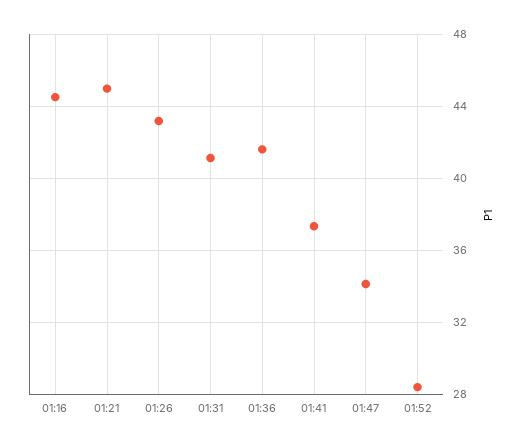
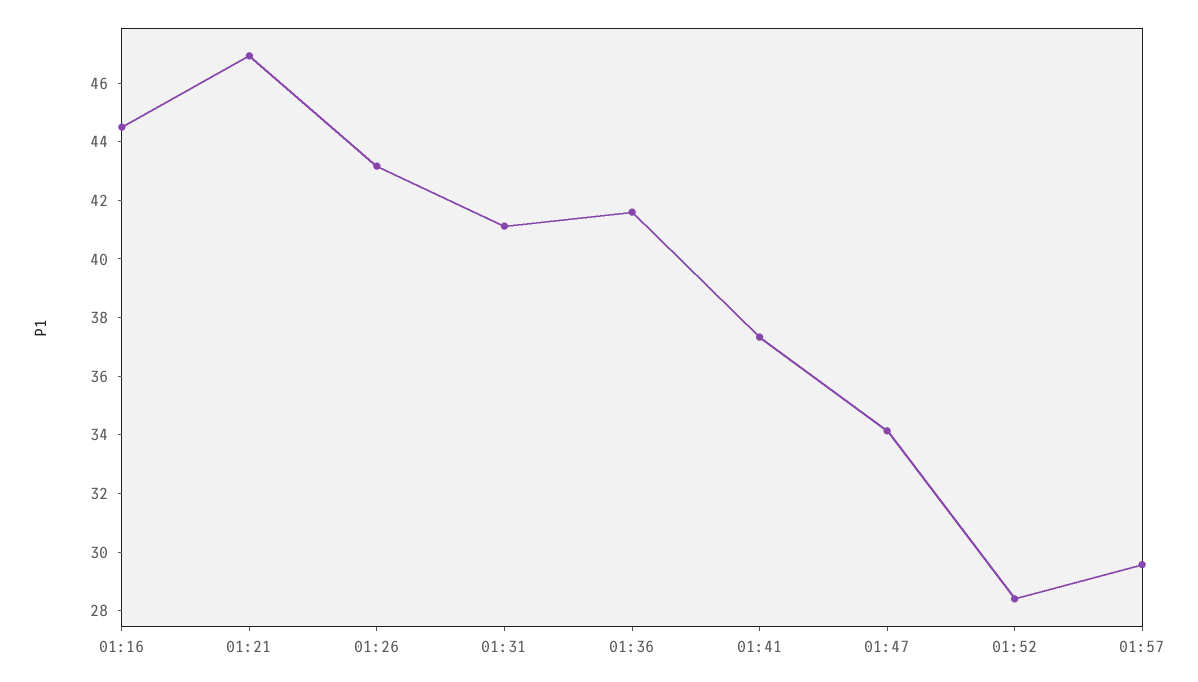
01:21: 45 -> 47
01:57: none -> 29.5

